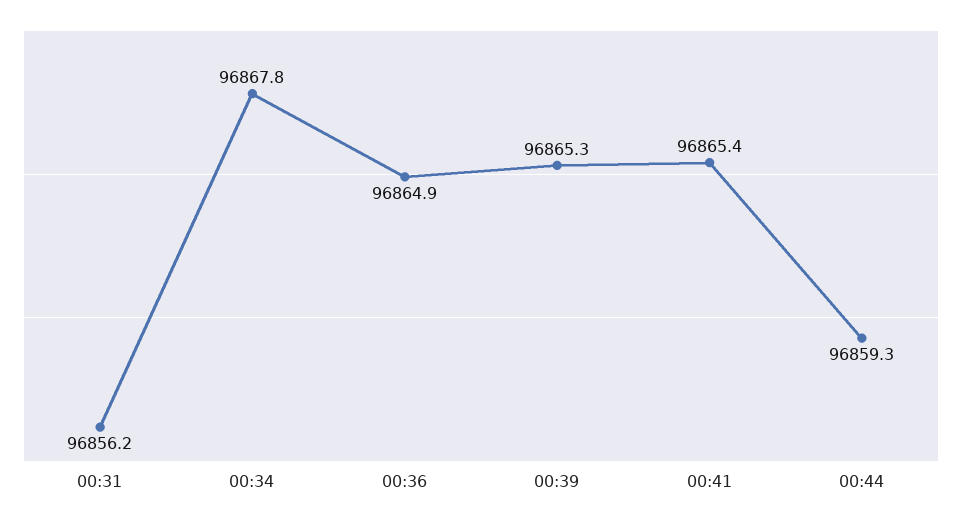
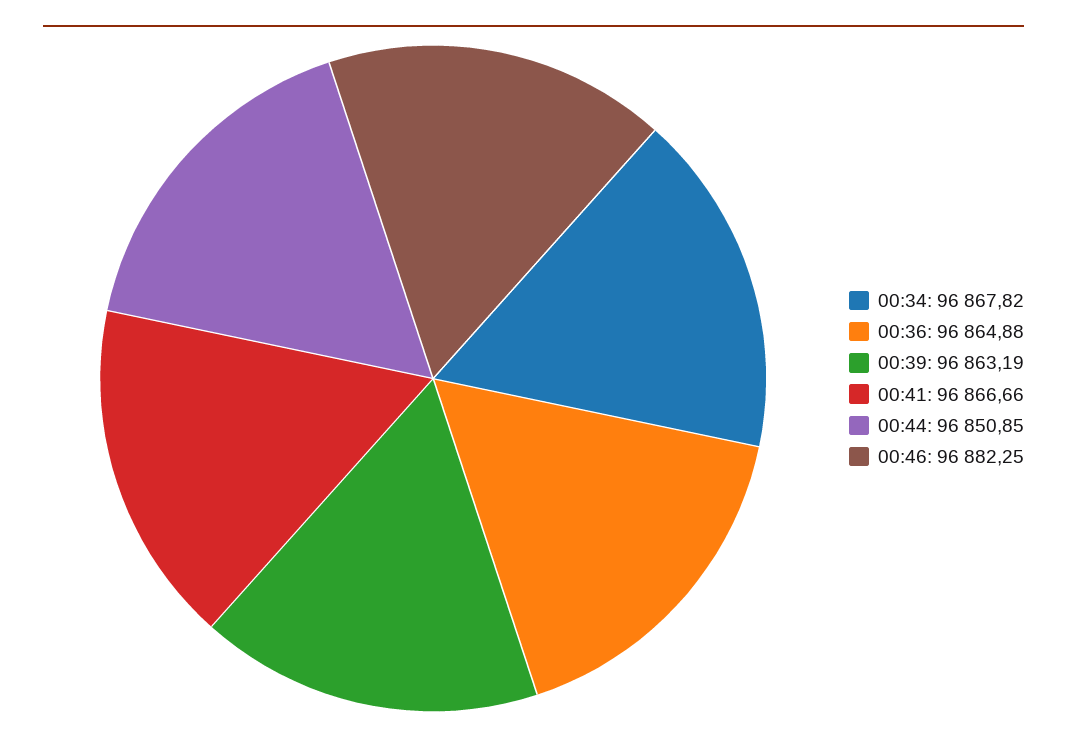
00:31: 96856.2 -> none
00:39: 96865.3 -> 96863.19
00:41: 96865.4 -> 96866.66
00:44: 96859.3 -> 96850.85
00:46: none -> 96882.25

